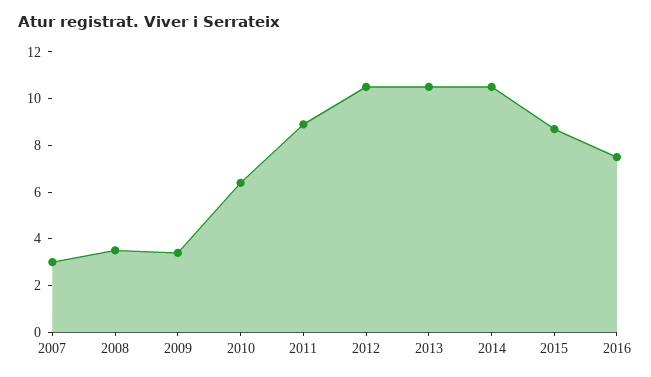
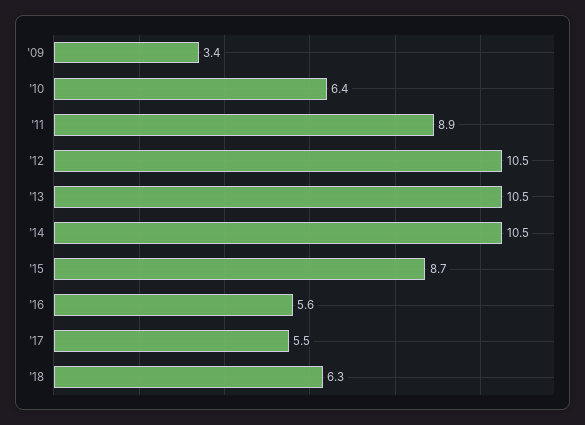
2007: 3 -> none
2008: 3.5 -> none
2016: 7.5 -> 5.6
'17: none -> 5.5
'18: none -> 6.3

